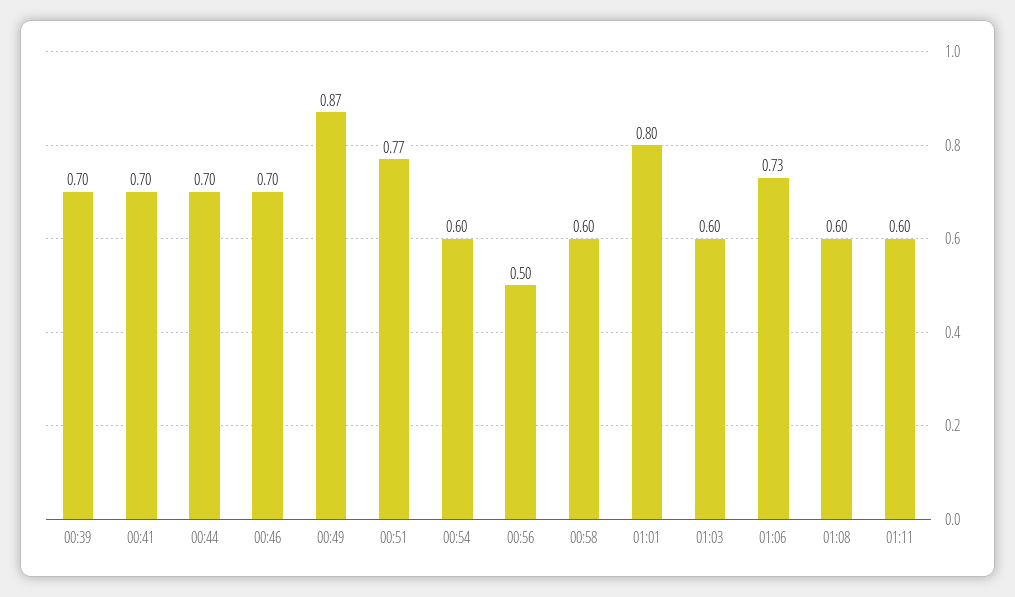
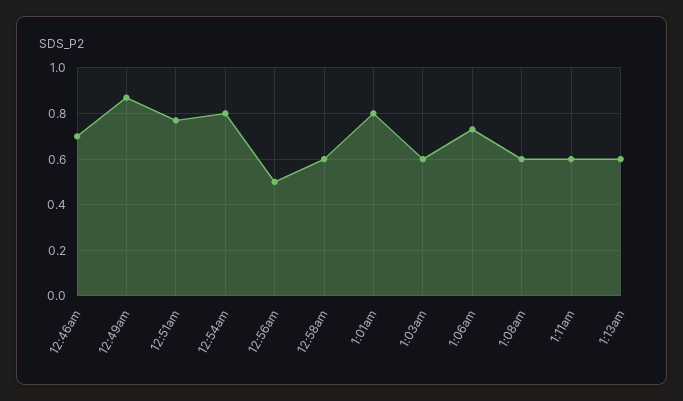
00:39: 0.7 -> none
00:41: 0.7 -> none
00:44: 0.7 -> none
00:54: 0.6 -> 0.8
1:13am: none -> 0.6

